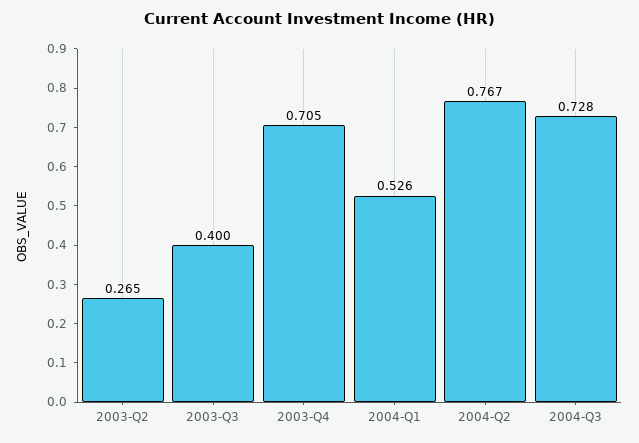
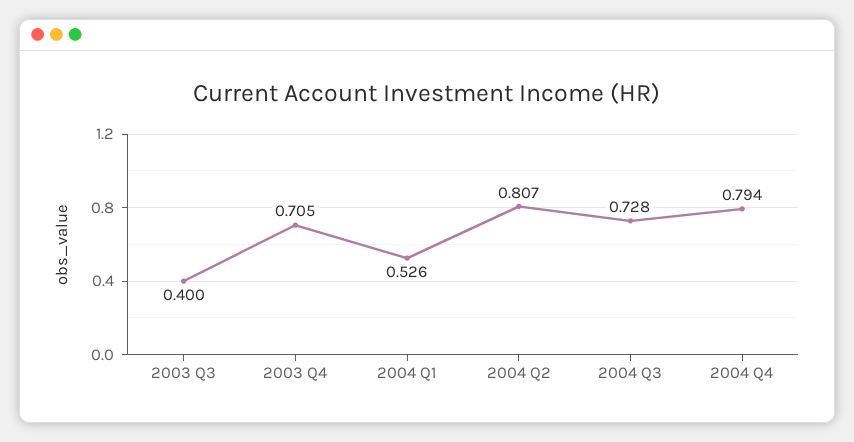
2003-Q2: 0.265 -> none
2004-Q2: 0.767 -> 0.807
2004 Q4: none -> 0.794

